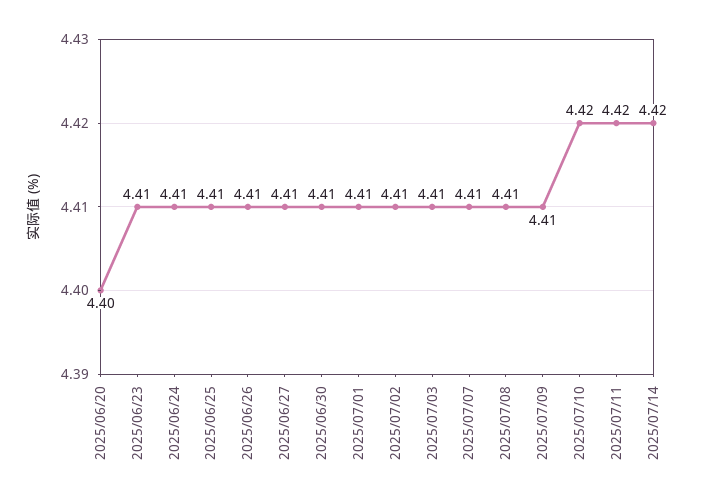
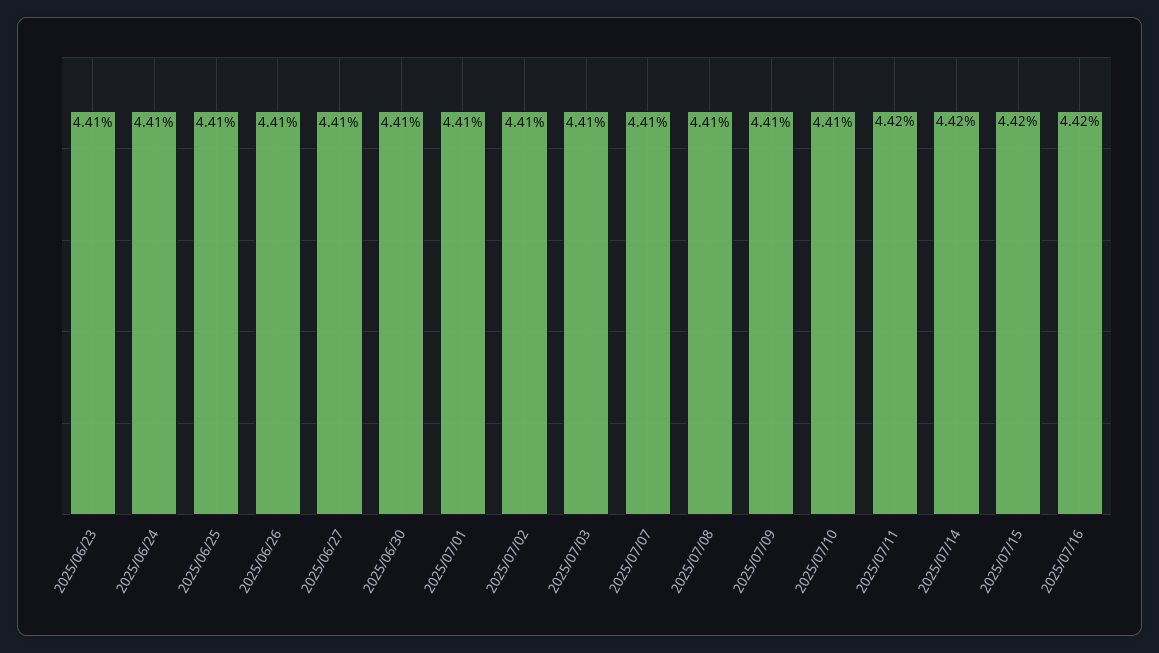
2025/06/20: 4.4 -> none
2025/07/10: 4.42 -> 4.41
2025/07/15: none -> 4.42
2025/07/16: none -> 4.42

